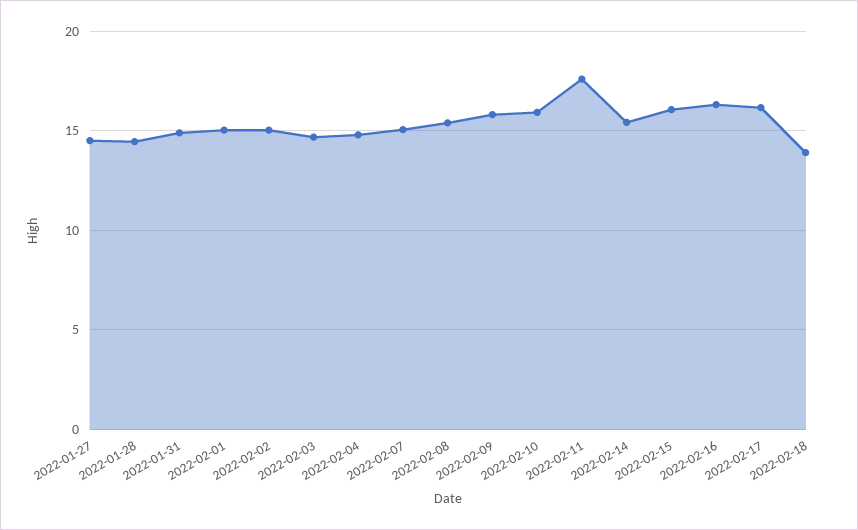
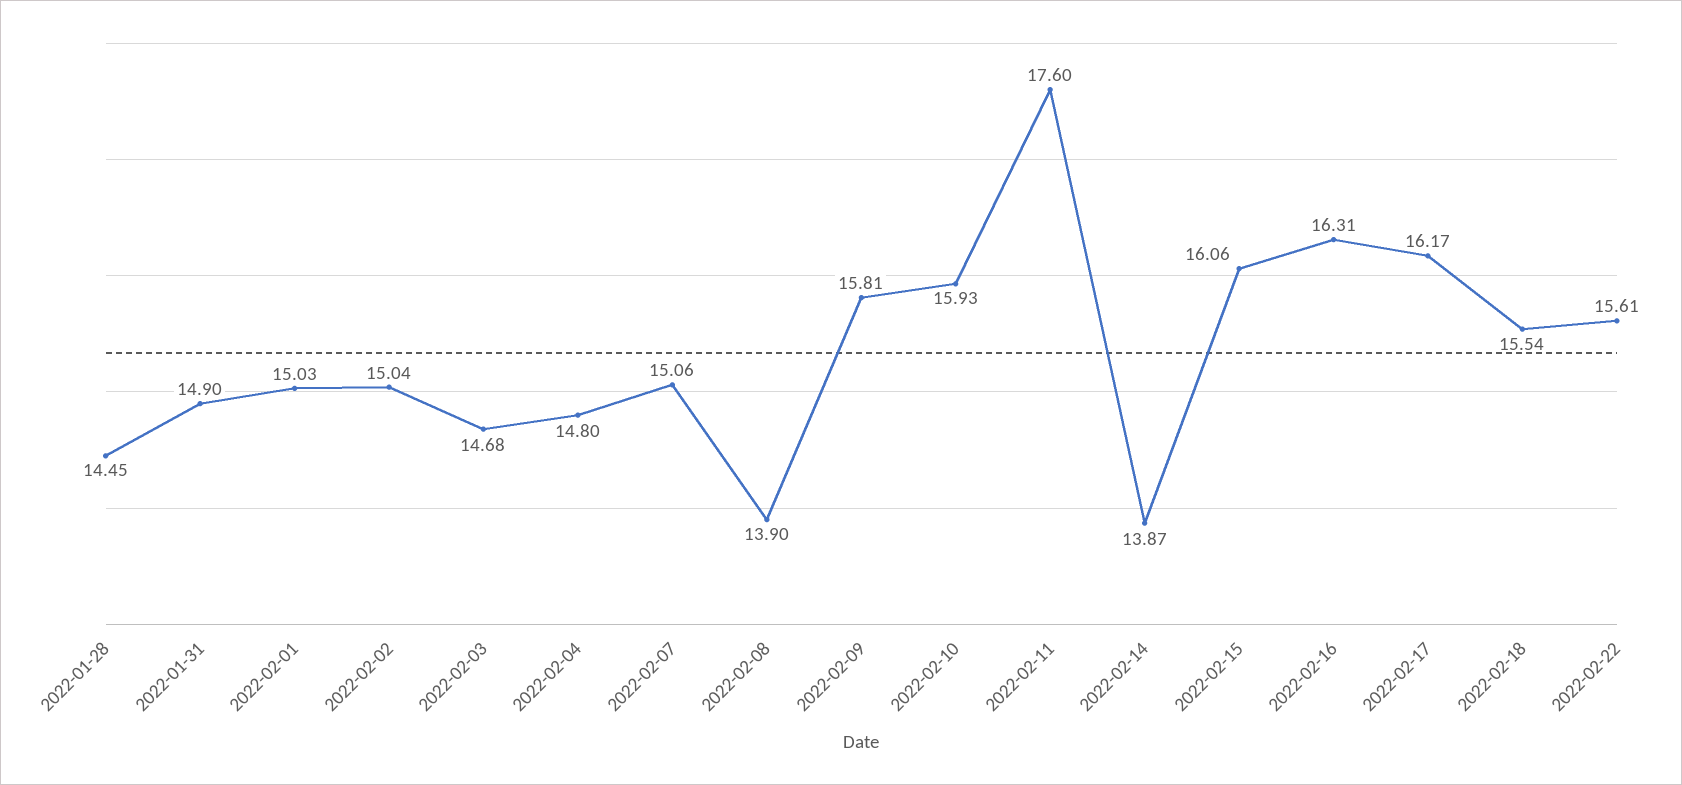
2022-01-27: 14.5 -> none
2022-02-08: 15.5 -> 13.9
2022-02-14: 15.5 -> 13.87
2022-02-18: 14 -> 15.54
2022-02-22: none -> 15.61

